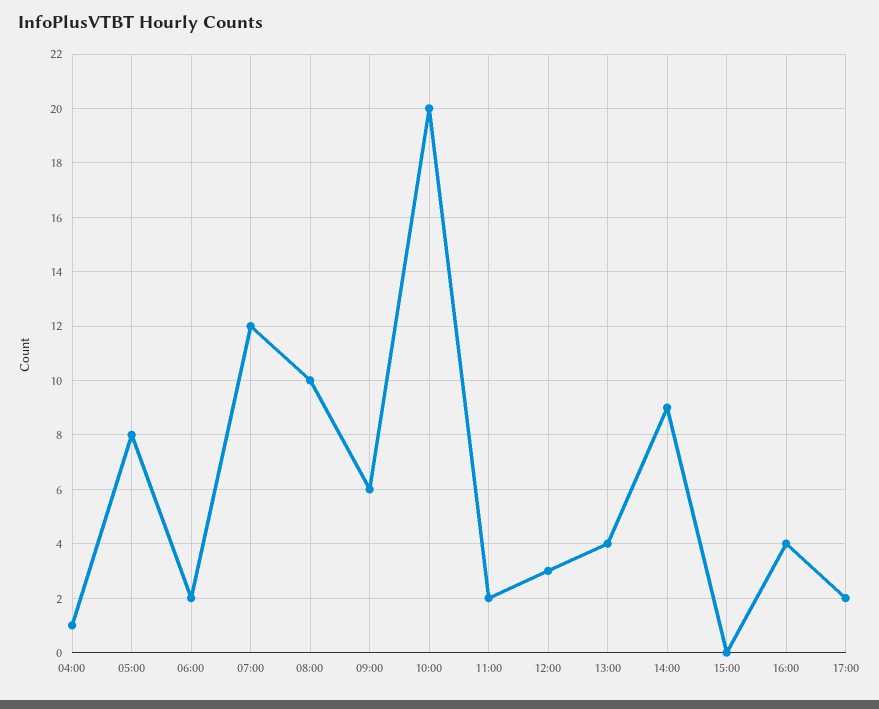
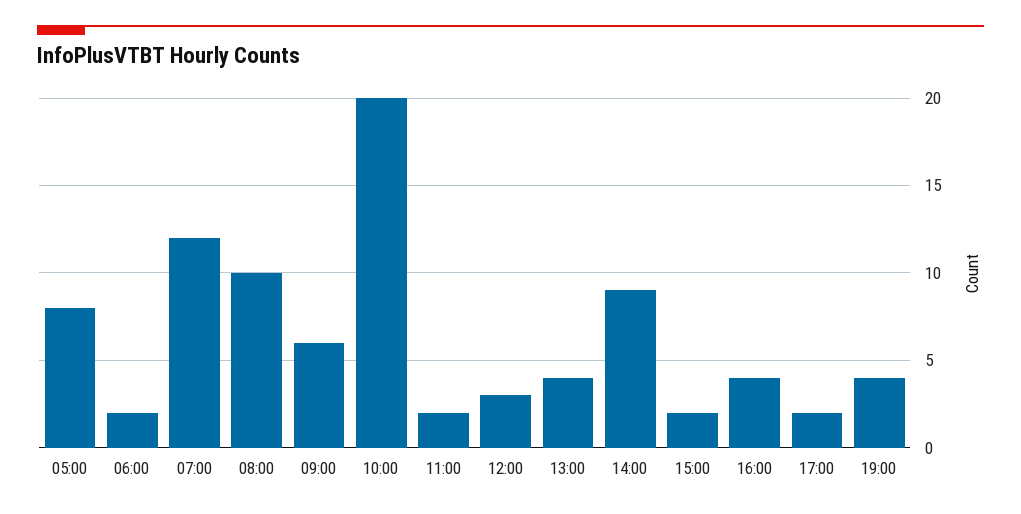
04:00: 1 -> none
15:00: 0 -> 2
19:00: none -> 4

